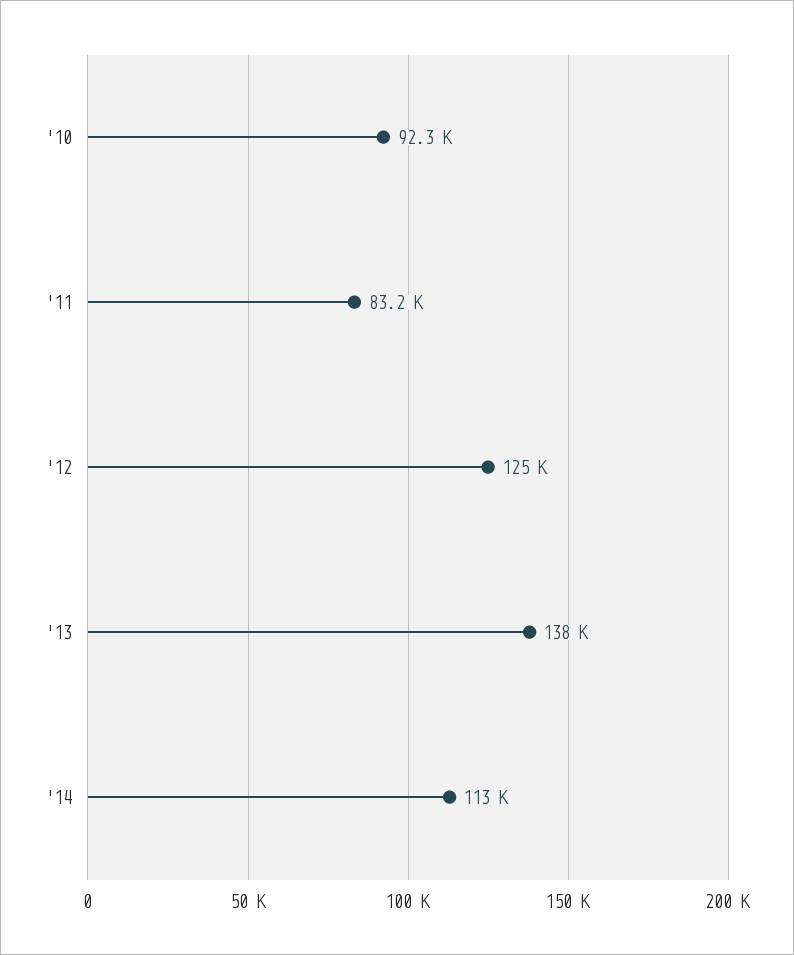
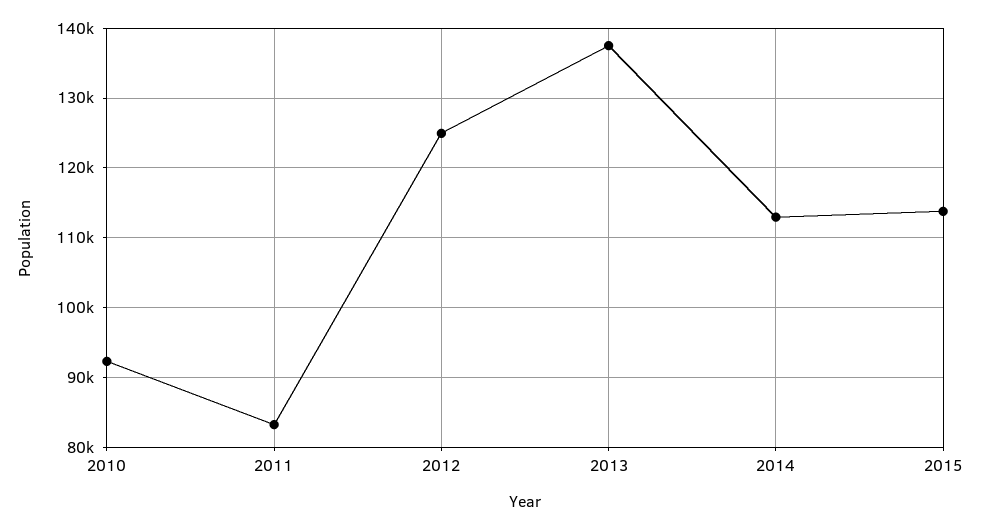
2015: none -> 114000

